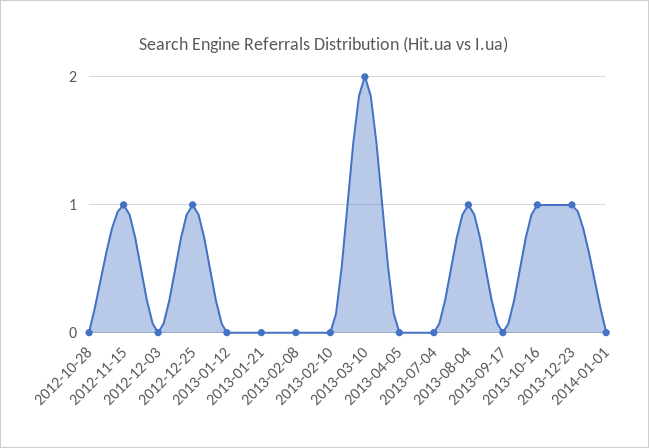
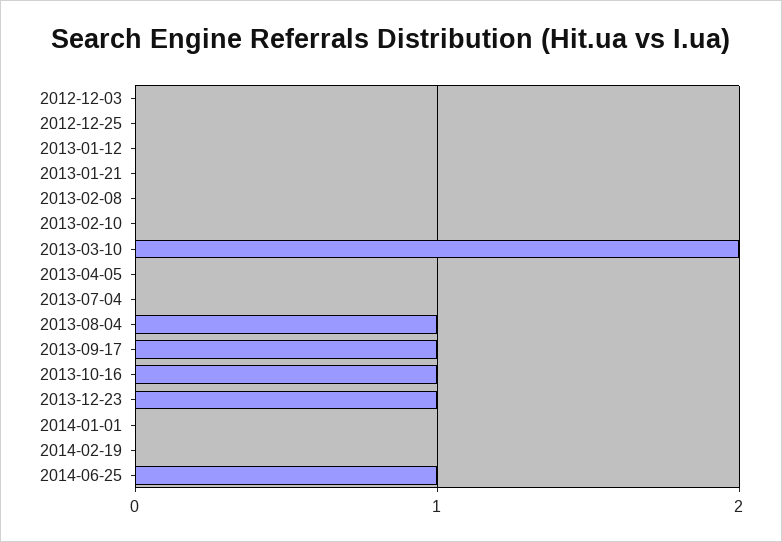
2012-10-28: 0 -> none
2012-11-15: 1 -> none
2012-12-25: 1 -> 0
2013-09-17: 0 -> 1
2014-02-19: none -> 0
2014-06-25: none -> 1

